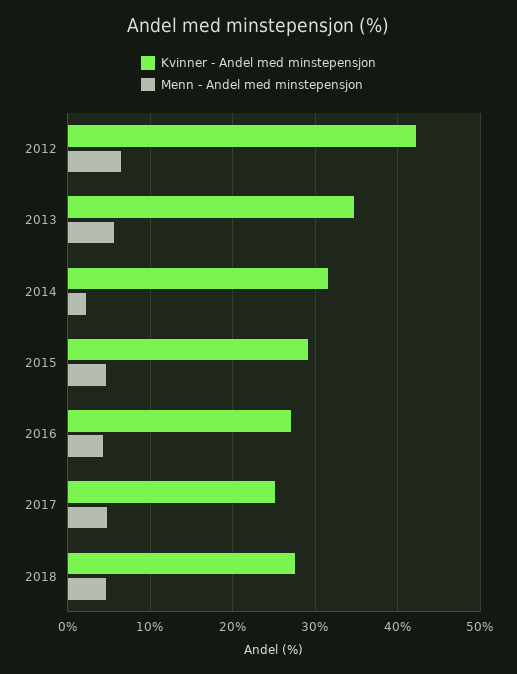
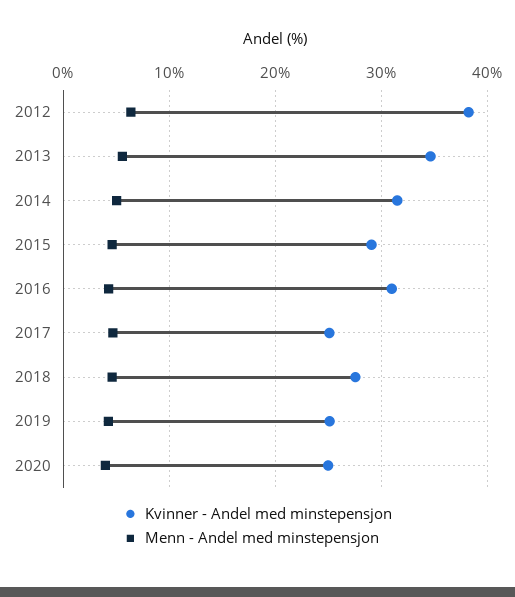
Kvinner - Andel med minstepensjon, 2012: 42 -> 38
Menn - Andel med minstepensjon, 2014: 2 -> 5
Kvinner - Andel med minstepensjon, 2016: 27 -> 31
Kvinner - Andel med minstepensjon, 2019: none -> 25
Menn - Andel med minstepensjon, 2019: none -> 4
Kvinner - Andel med minstepensjon, 2020: none -> 25
Menn - Andel med minstepensjon, 2020: none -> 4

